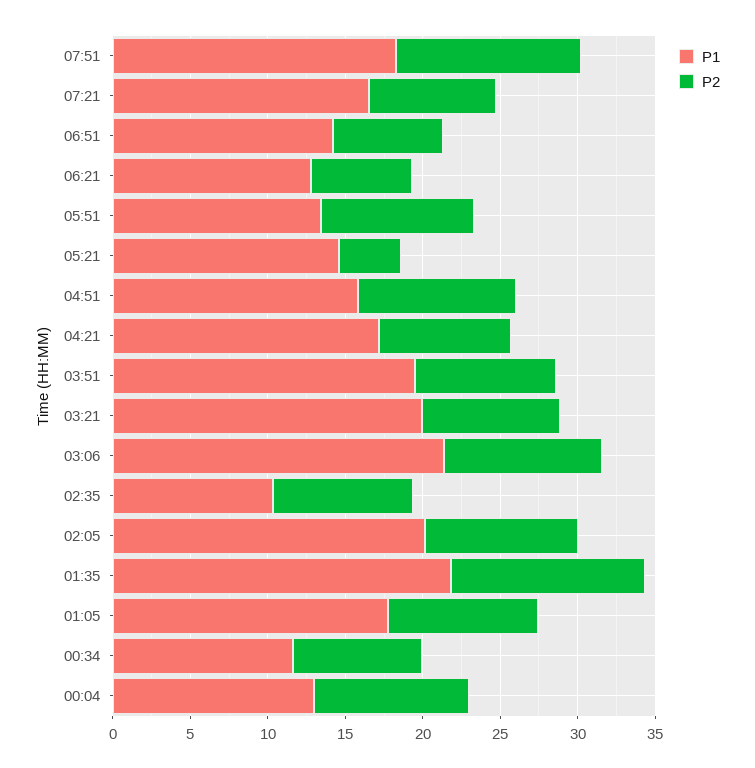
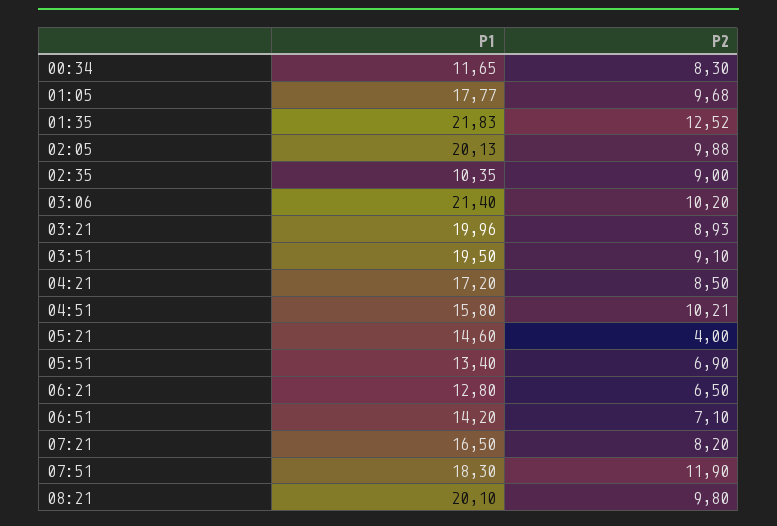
P2, 05:51: 10 -> 6.9
P1, 00:04: 13 -> none
P2, 00:04: 10 -> none
P1, 08:21: none -> 20.1
P2, 08:21: none -> 9.8

